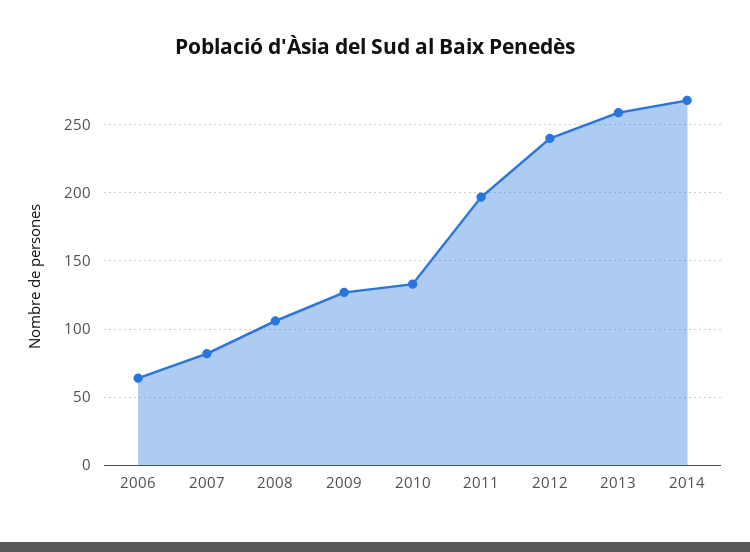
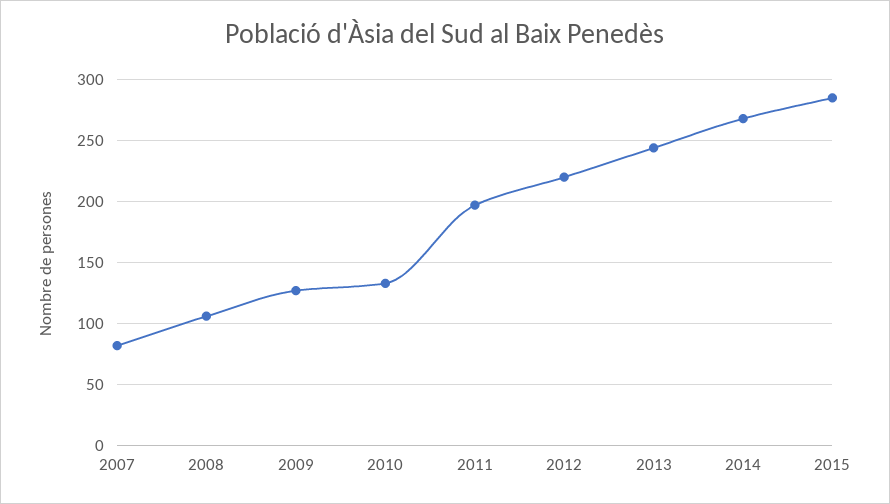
2006: 65 -> none
2012: 240 -> 220
2013: 260 -> 245
2015: none -> 285

